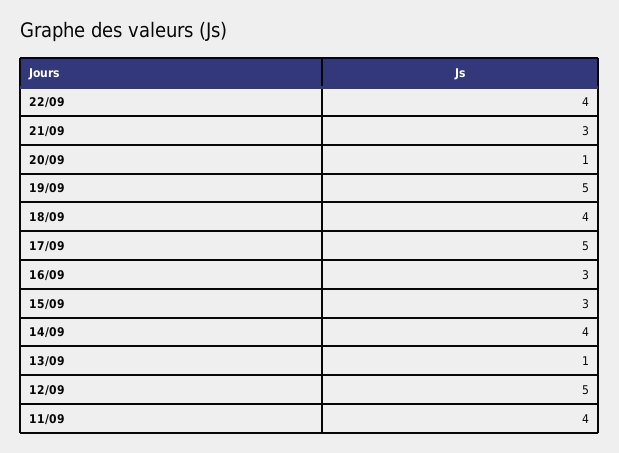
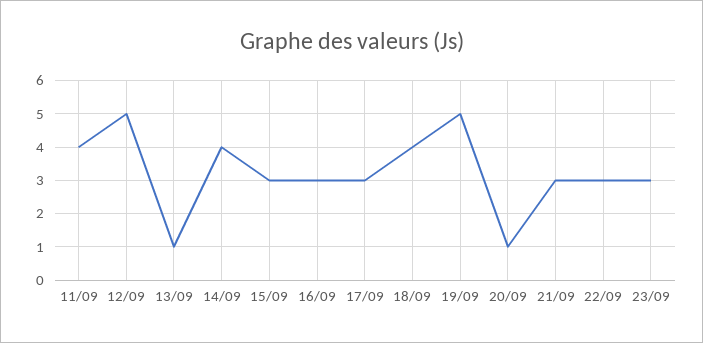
22/09: 4 -> 3
17/09: 5 -> 3
23/09: none -> 3

